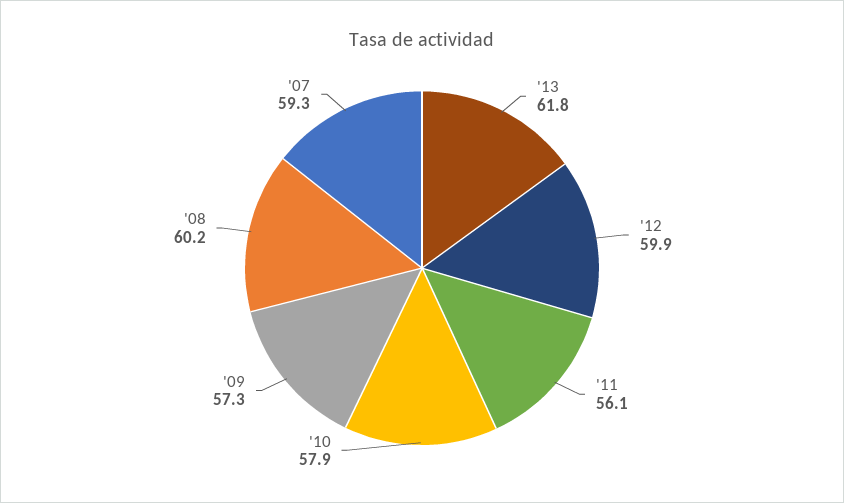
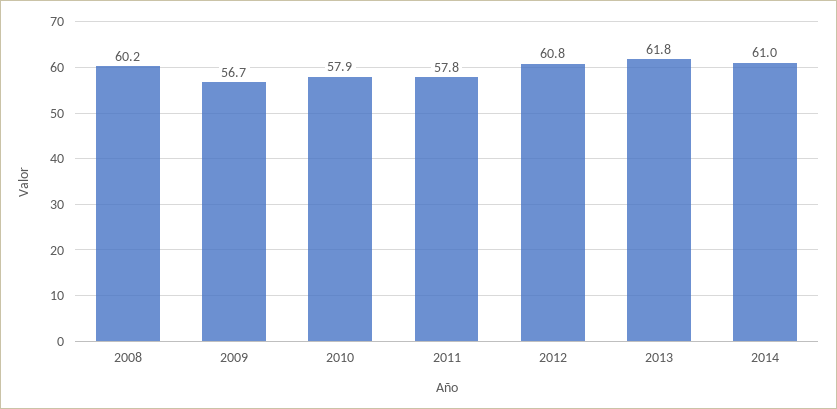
'12: 59.9 -> 60.8
'11: 56.1 -> 57.8
'09: 57.3 -> 56.7
'07: 59.3 -> none
2014: none -> 61

